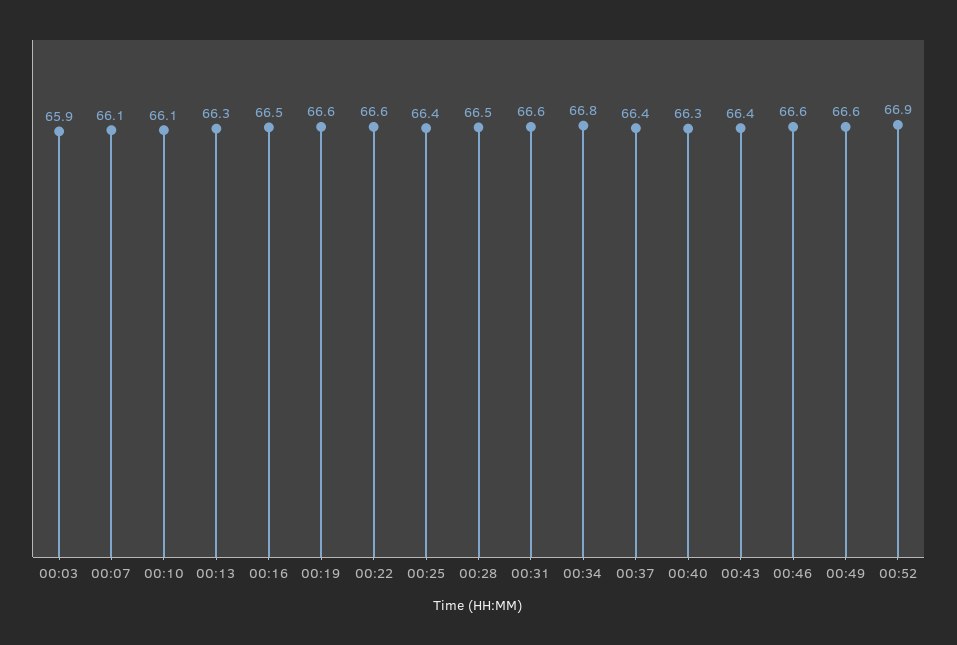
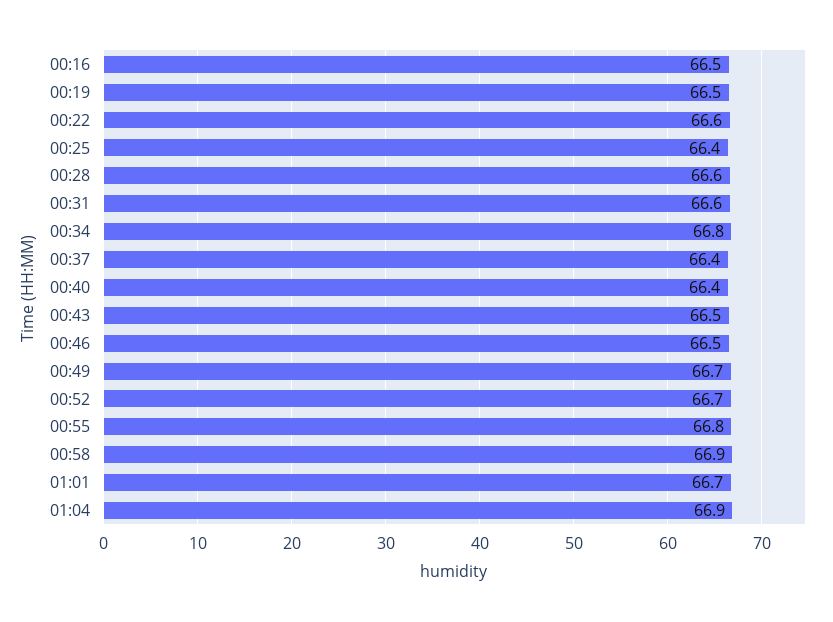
00:03: 65.9 -> none
00:07: 66.1 -> none
00:10: 66.1 -> none
00:13: 66.3 -> none
00:19: 66.6 -> 66.5
00:28: 66.5 -> 66.6
00:40: 66.3 -> 66.4
00:43: 66.4 -> 66.5
00:46: 66.6 -> 66.5
00:49: 66.6 -> 66.7
00:52: 66.9 -> 66.7
00:55: none -> 66.8
00:58: none -> 66.9
01:01: none -> 66.7
01:04: none -> 66.9

